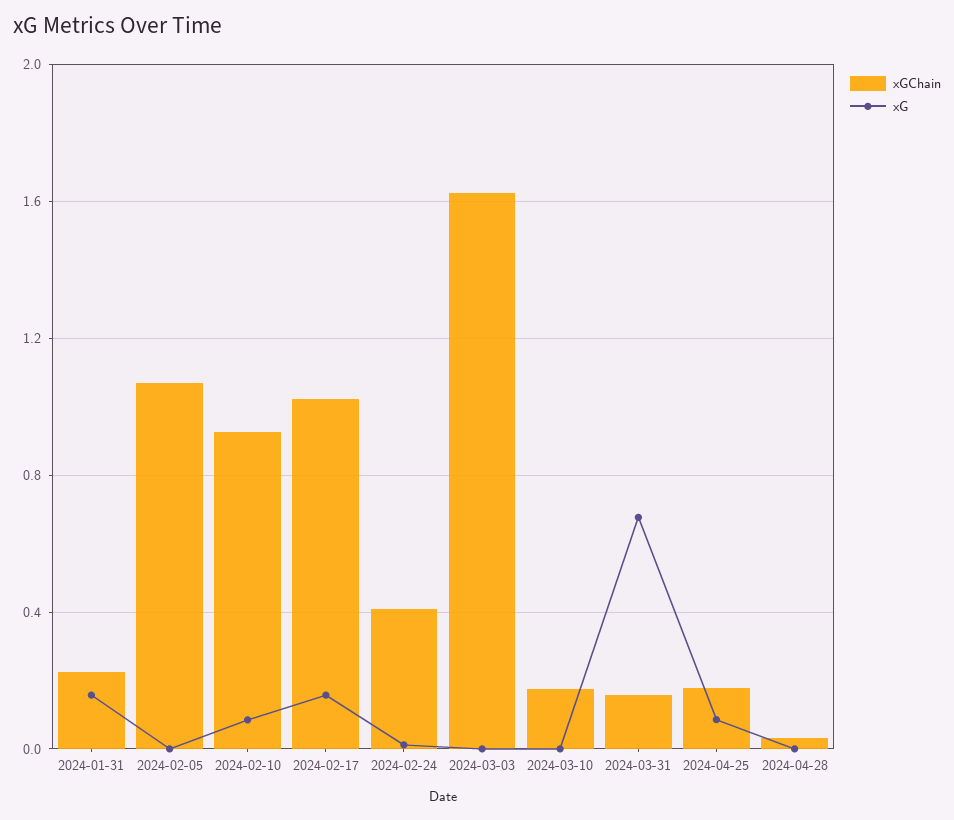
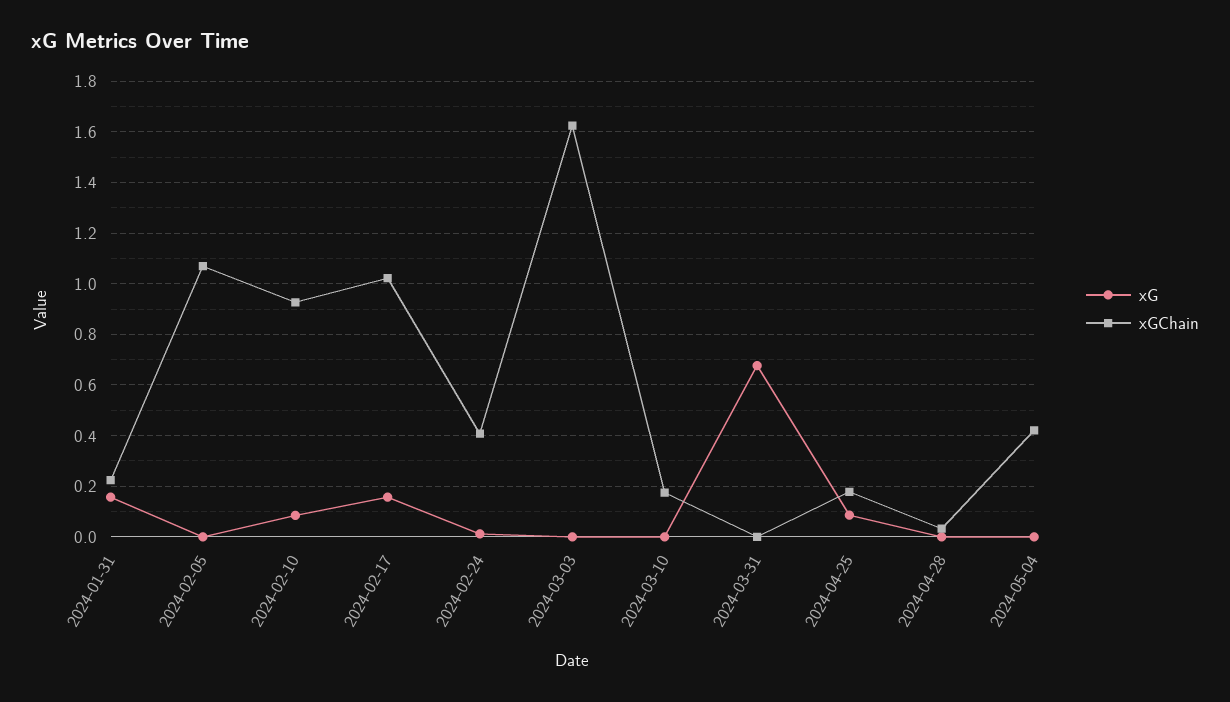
xGChain, 2024-03-31: 0.15 -> 0
xG, 2024-05-04: none -> 0
xGChain, 2024-05-04: none -> 0.425

